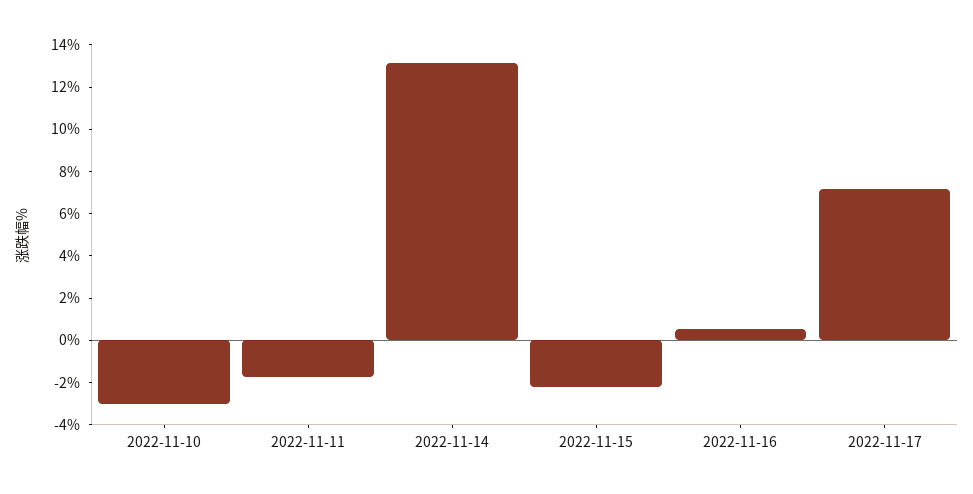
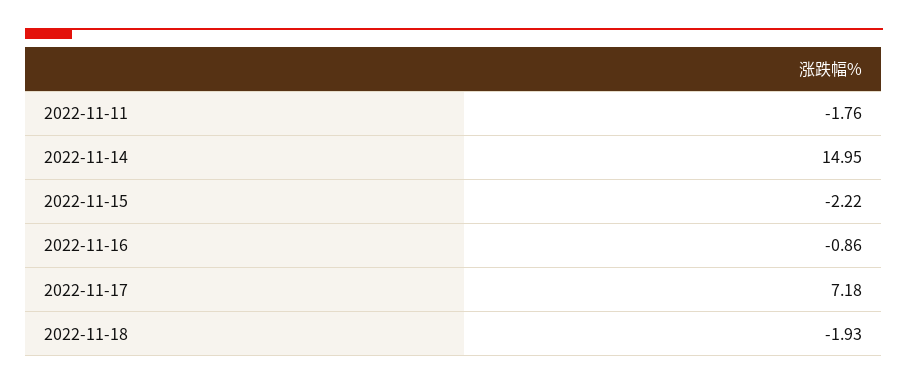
2022-11-10: -3 -> none
2022-11-14: 13 -> 14.95
2022-11-16: 0.5 -> -0.86
2022-11-18: none -> -1.93

